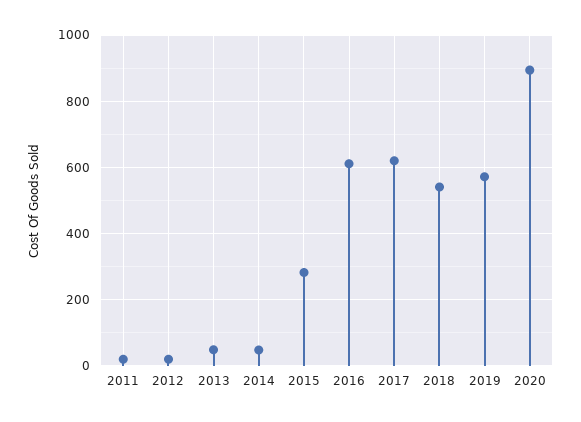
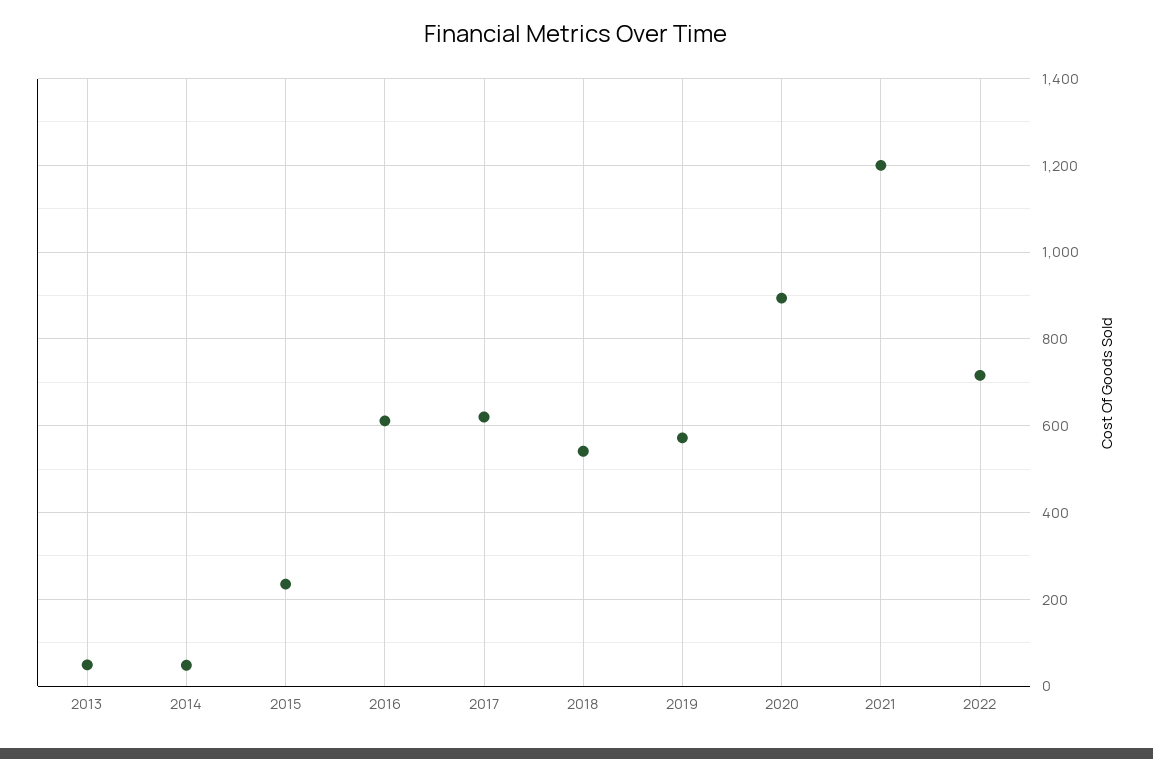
2011: 20 -> none
2012: 20 -> none
2015: 280 -> 240
2021: none -> 1200
2022: none -> 720

